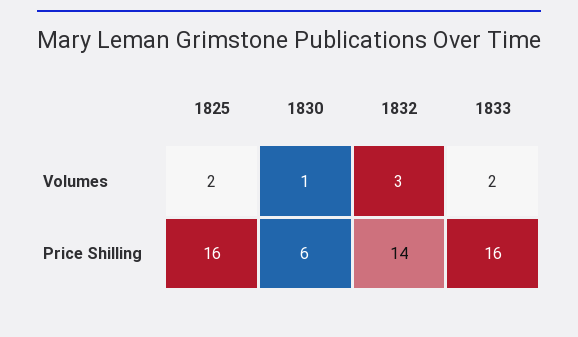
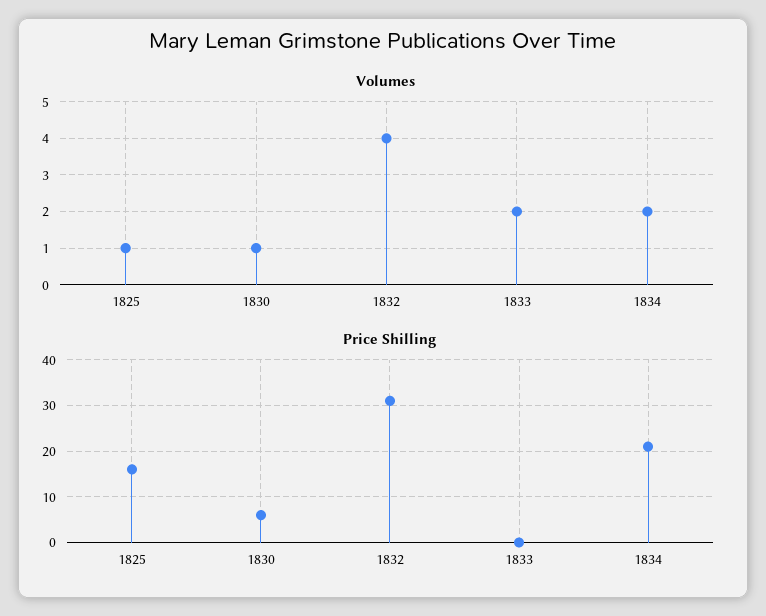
Volumes, 1825: 2 -> 1
Volumes, 1832: 3 -> 4
Price Shilling, 1832: 14 -> 30
Price Shilling, 1833: 16 -> 0
Volumes, 1834: none -> 2
Price Shilling, 1834: none -> 20

